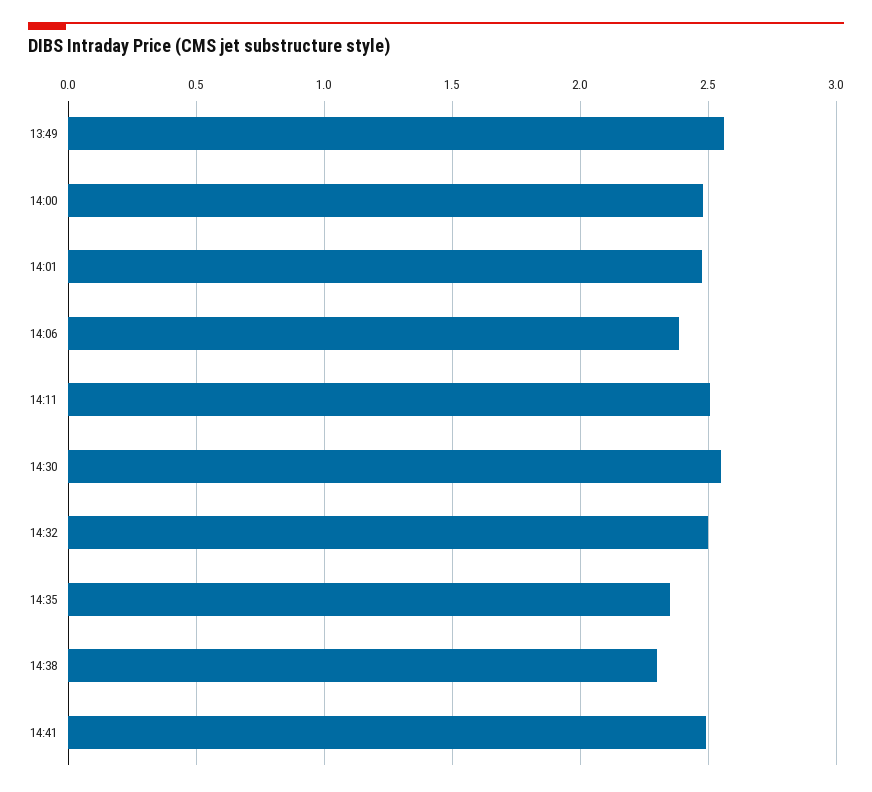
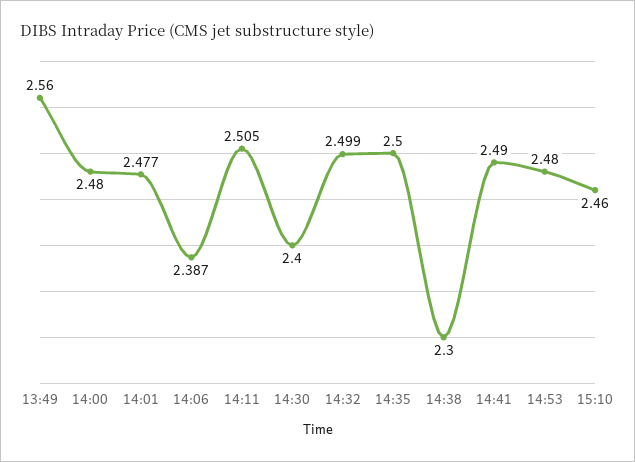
14:30: 2.55 -> 2.4
14:35: 2.35 -> 2.5
14:53: none -> 2.48
15:10: none -> 2.46

